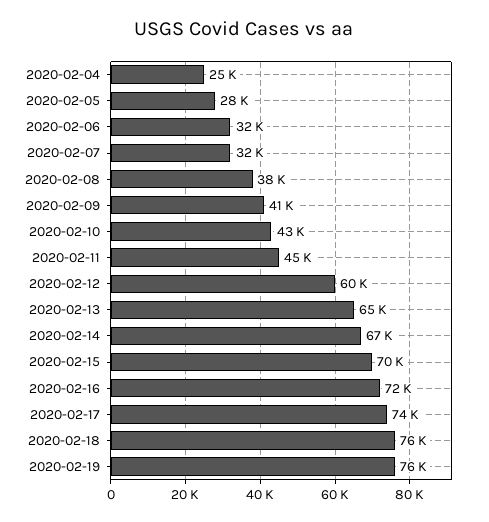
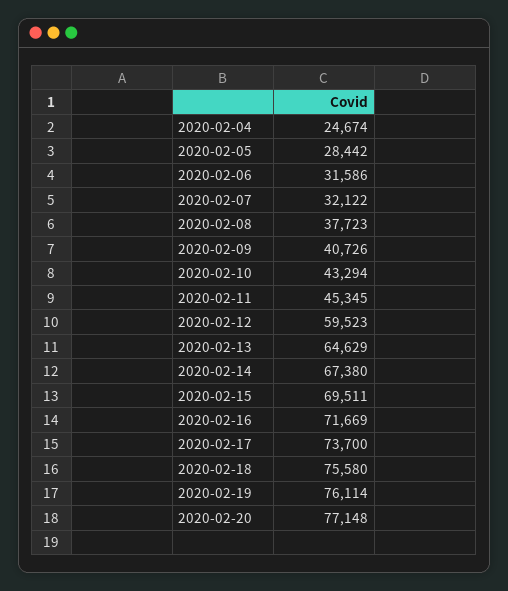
2020-02-20: none -> 77148

